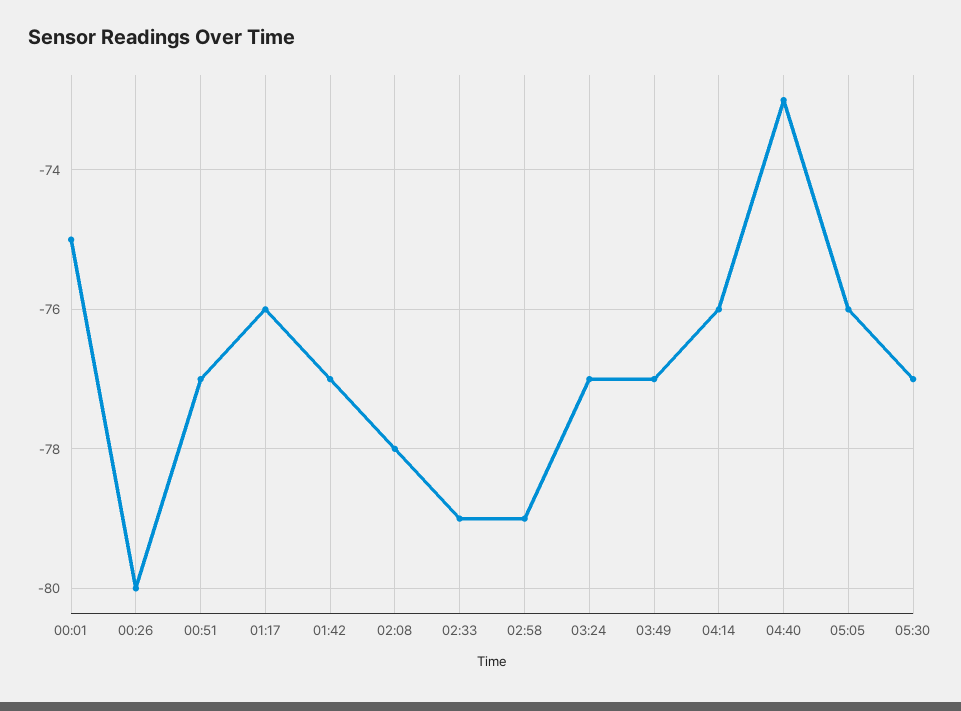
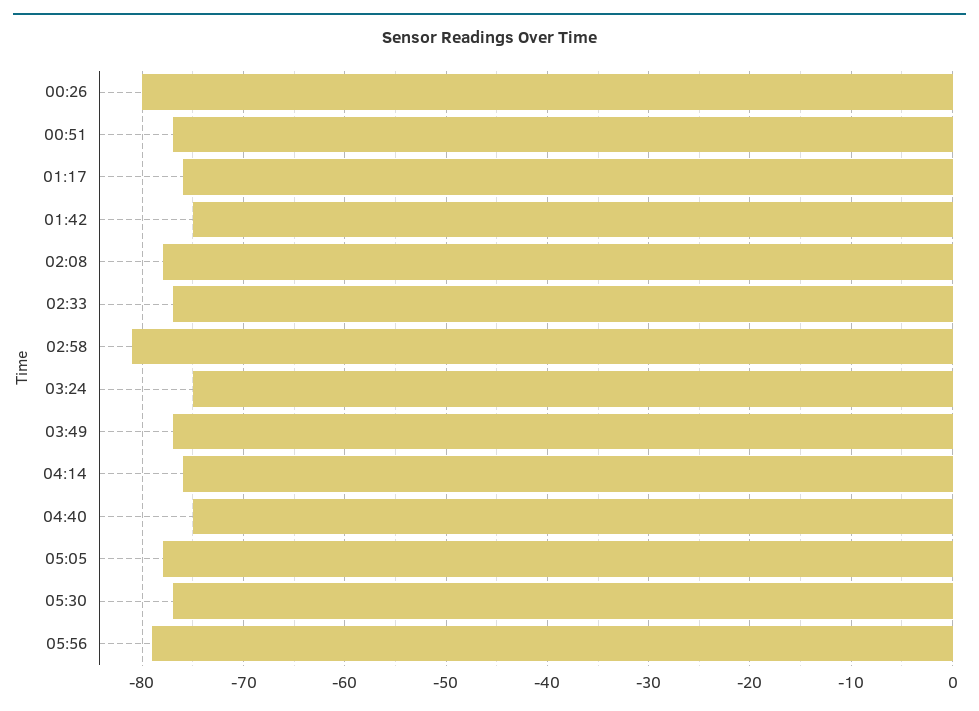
00:01: -75 -> none
01:42: -77 -> -75
02:33: -79 -> -77
02:58: -79 -> -81
03:24: -77 -> -75
04:40: -73 -> -75
05:05: -76 -> -78
05:56: none -> -79

